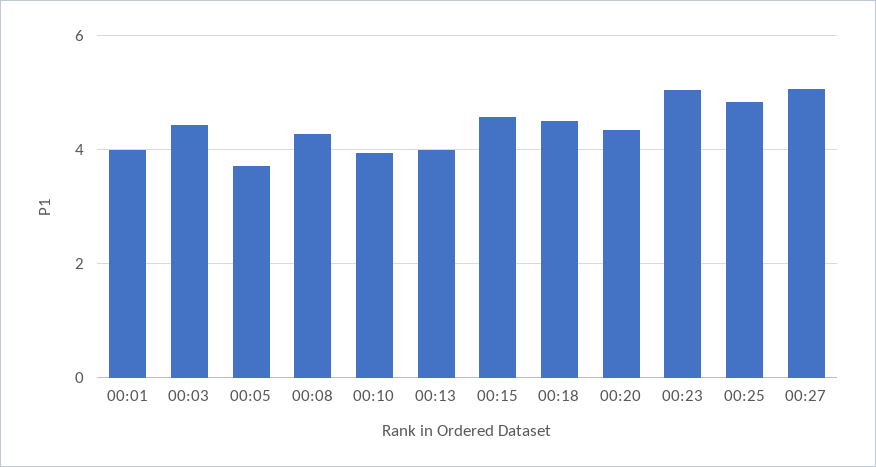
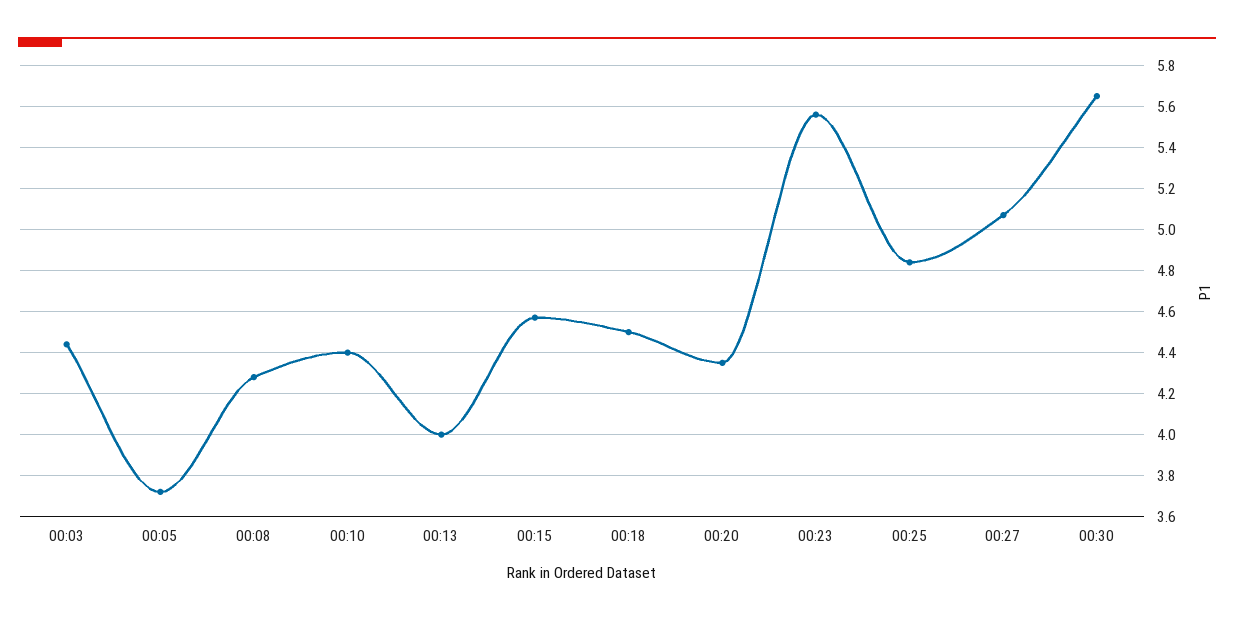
00:01: 4 -> none
00:10: 4 -> 4.4
00:23: 5 -> 5.55
00:30: none -> 5.65

